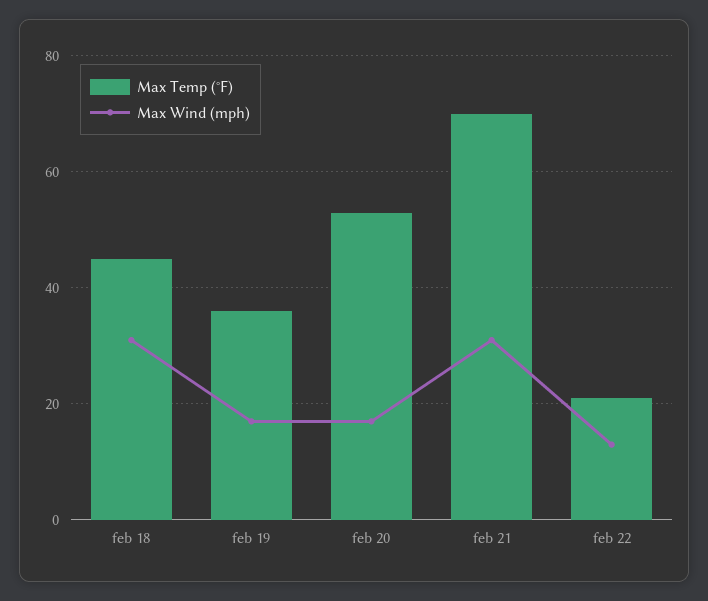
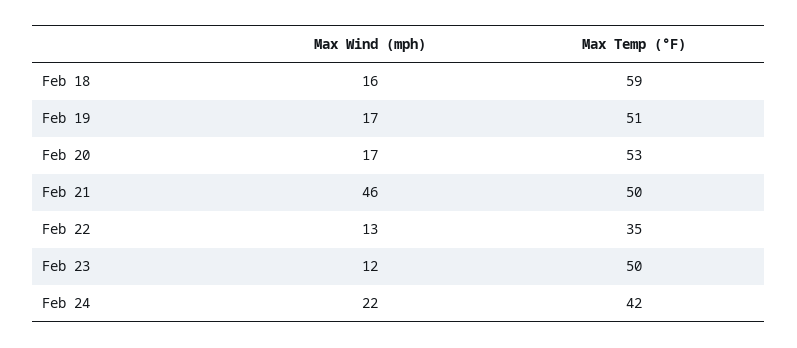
Max Temp (°F), feb 18: 45 -> 59
Max Wind (mph), feb 18: 30 -> 16
Max Temp (°F), feb 19: 35 -> 51
Max Temp (°F), feb 21: 70 -> 50
Max Wind (mph), feb 21: 30 -> 46
Max Temp (°F), feb 22: 20 -> 35
Max Wind (mph), Feb 23: none -> 12
Max Temp (°F), Feb 23: none -> 50
Max Wind (mph), Feb 24: none -> 22
Max Temp (°F), Feb 24: none -> 42

